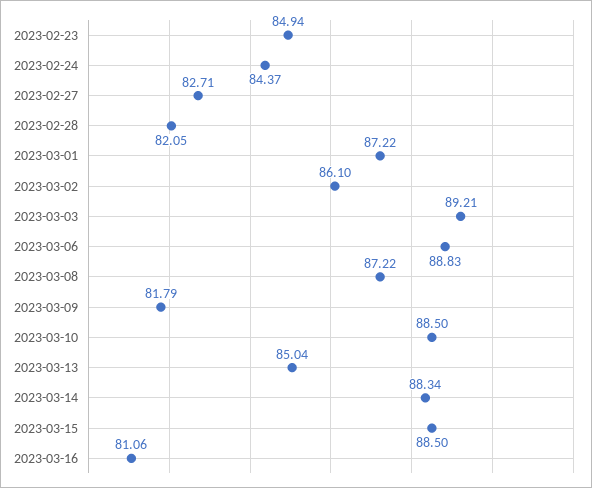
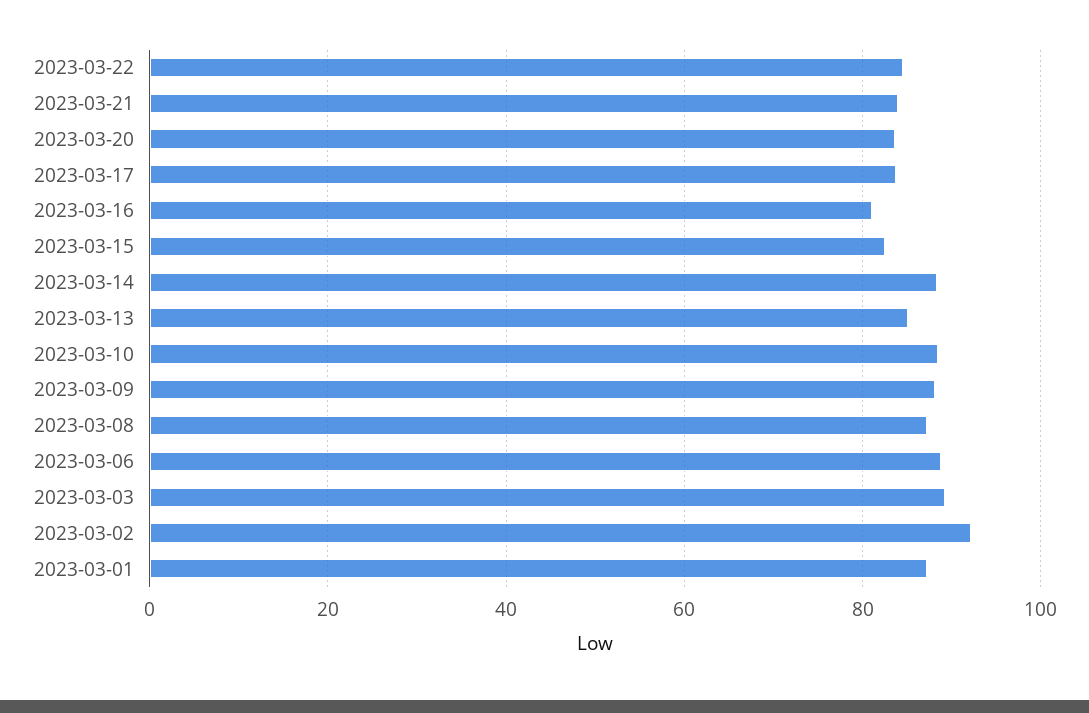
2023-02-23: 84.94 -> none
2023-02-24: 84.37 -> none
2023-02-27: 82.71 -> none
2023-02-28: 82.05 -> none
2023-03-02: 86.1 -> 92
2023-03-09: 81.79 -> 88
2023-03-15: 88.5 -> 82
2023-03-22: none -> 84
2023-03-21: none -> 84
2023-03-20: none -> 84
2023-03-17: none -> 84

